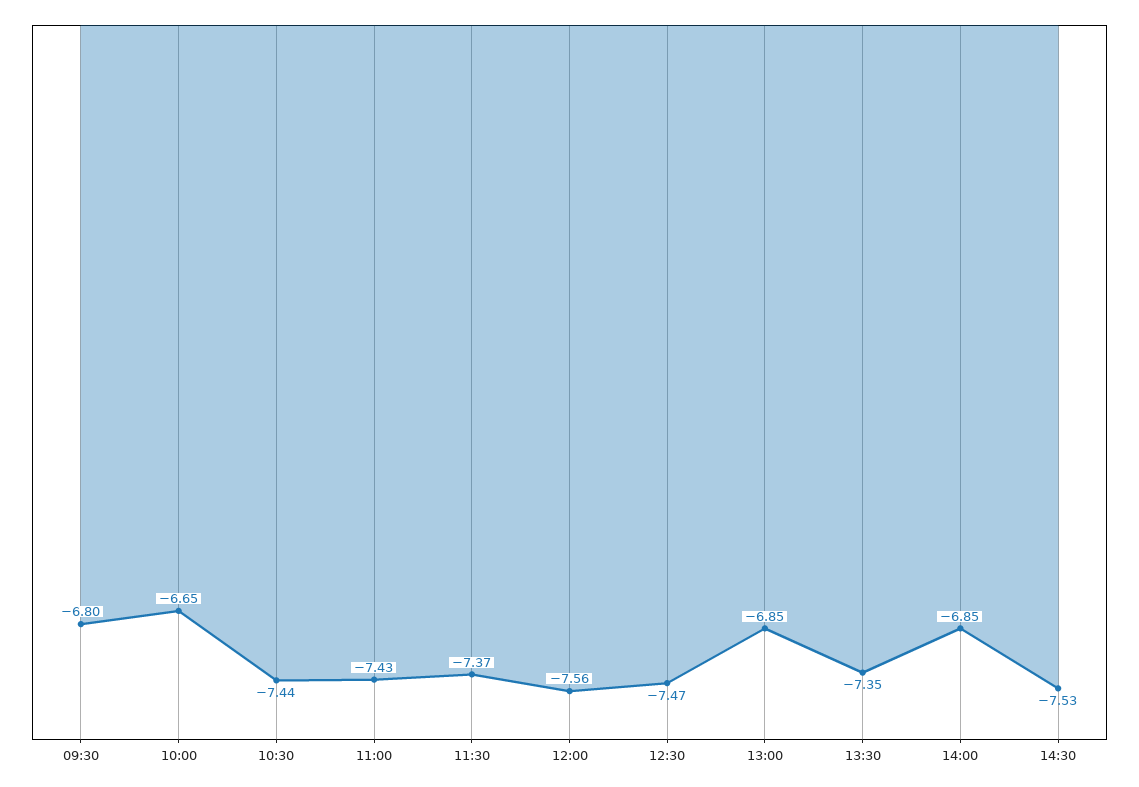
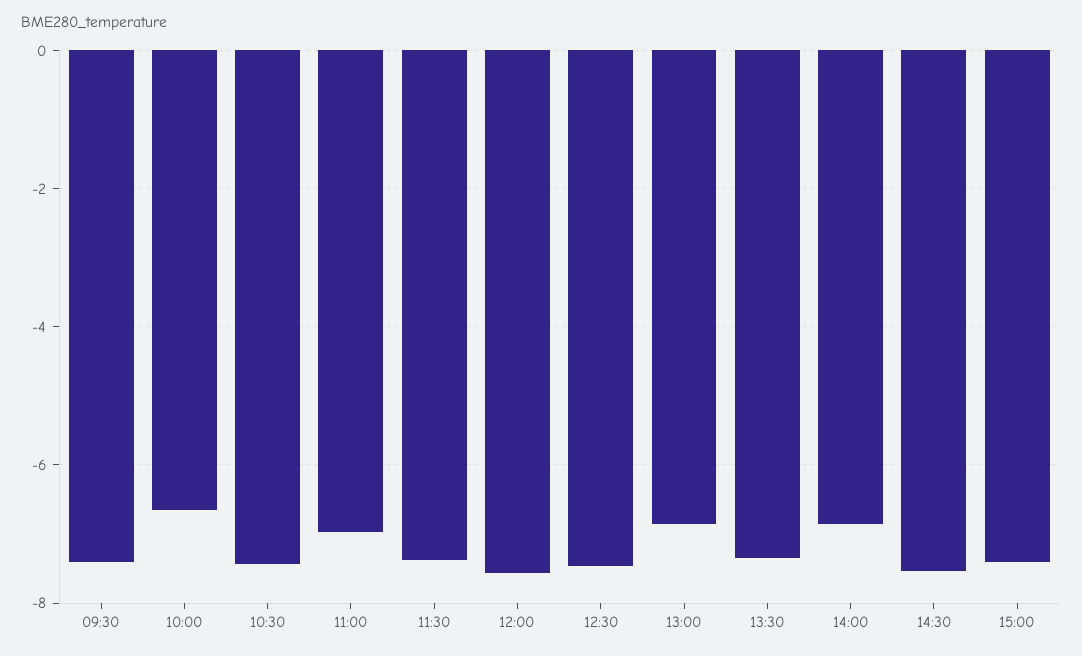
09:30: -6.8 -> -7.4
11:00: -7.43 -> -7
15:00: none -> -7.4

